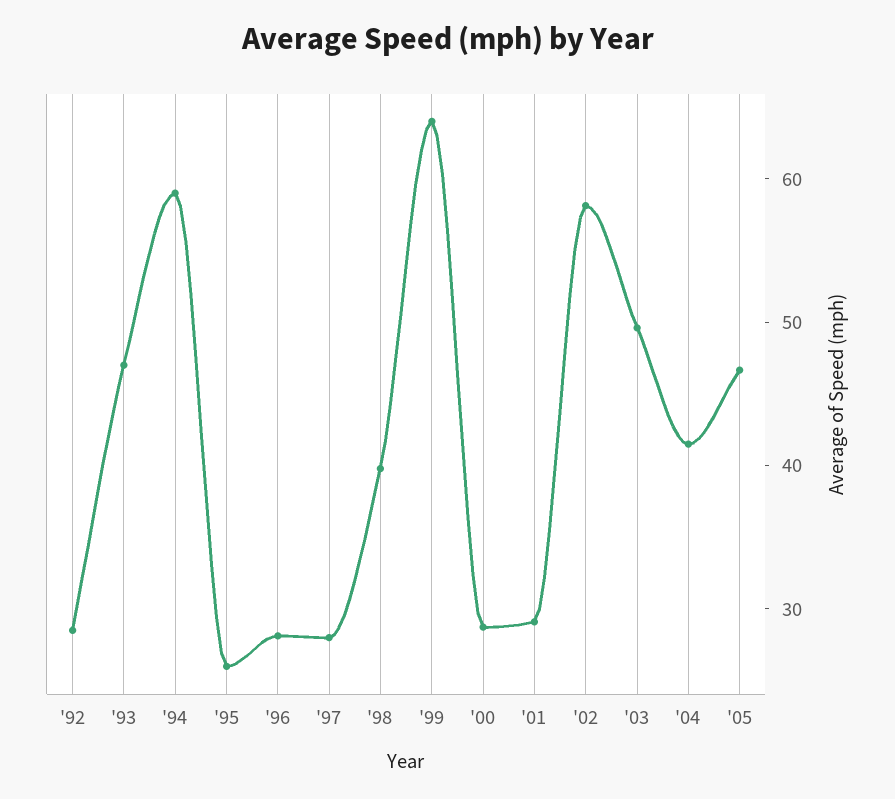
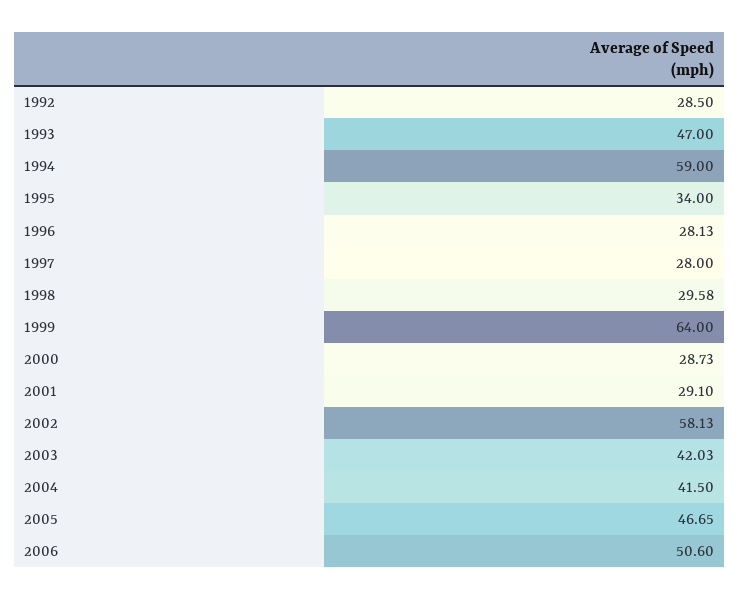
'95: 26 -> 34
'98: 40 -> 29.58
'03: 50 -> 42.03
2006: none -> 50.6

